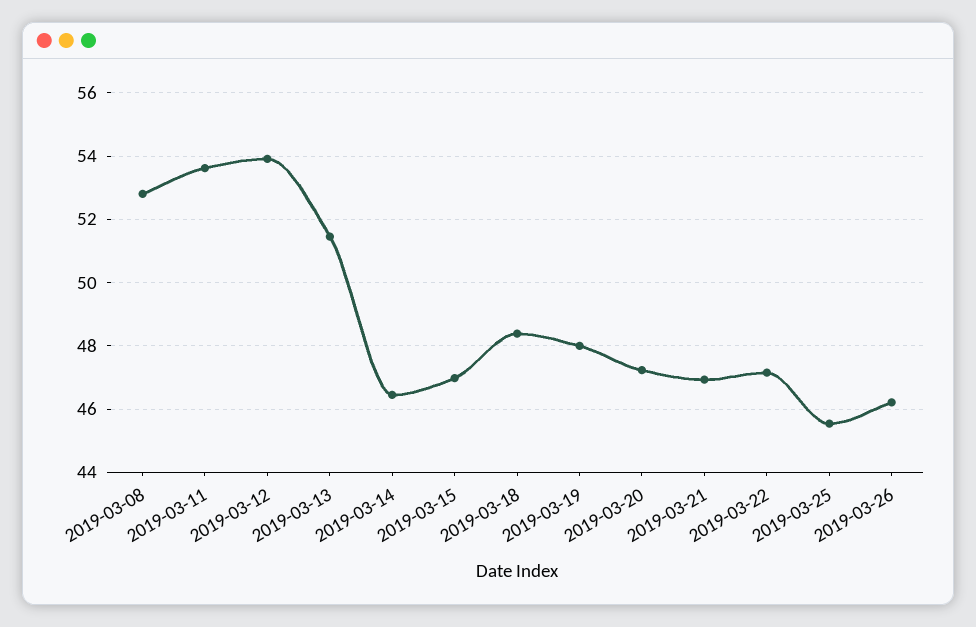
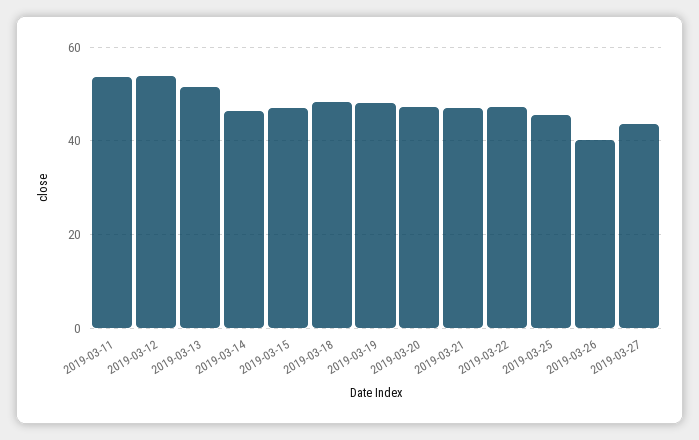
2019-03-08: 52.8 -> none
2019-03-26: 46.2 -> 40
2019-03-27: none -> 44

